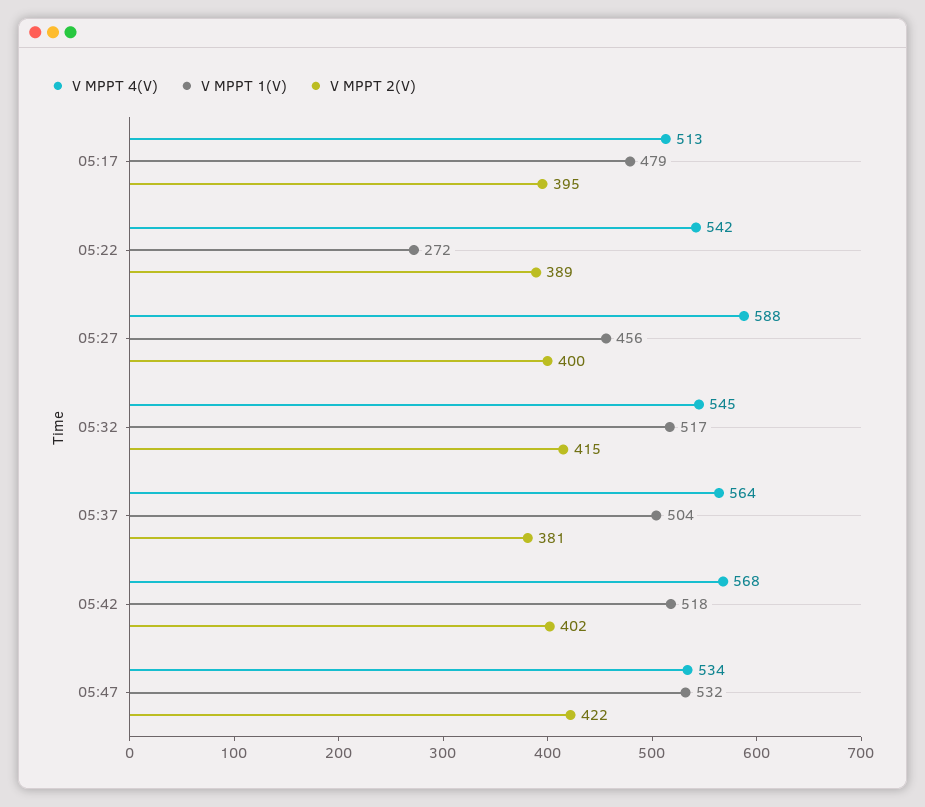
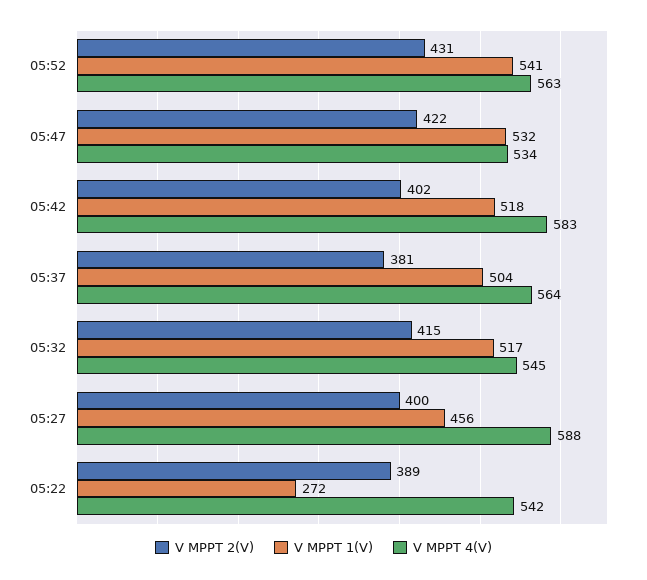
V MPPT 4(V), 05:17: 513 -> none
V MPPT 1(V), 05:17: 479 -> none
V MPPT 2(V), 05:17: 395 -> none
V MPPT 4(V), 05:42: 568 -> 583
V MPPT 2(V), 05:52: none -> 431
V MPPT 1(V), 05:52: none -> 541
V MPPT 4(V), 05:52: none -> 563

